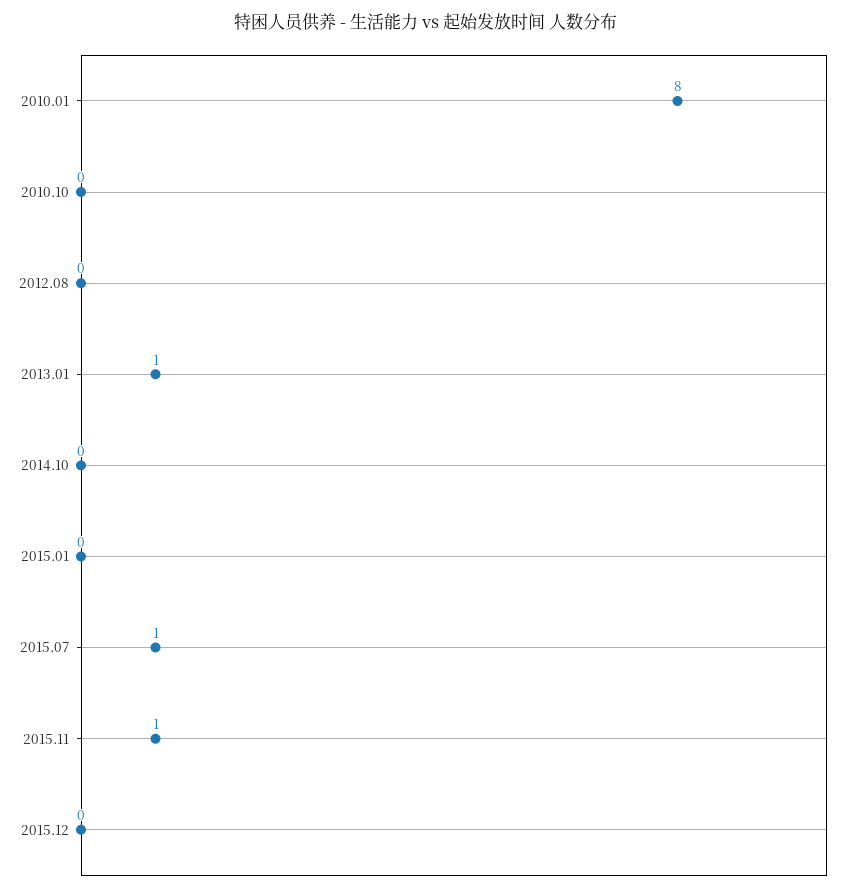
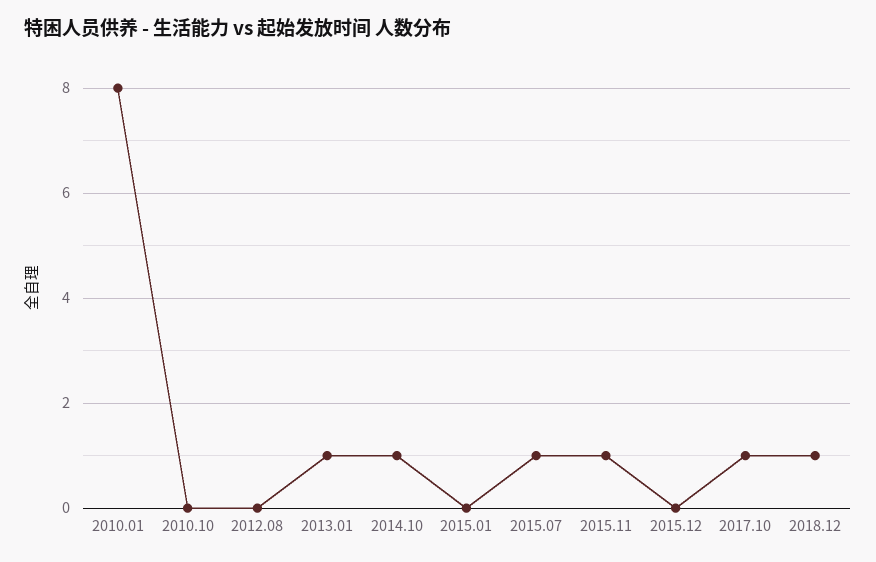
2014.10: 0 -> 1
2017.10: none -> 1
2018.12: none -> 1

